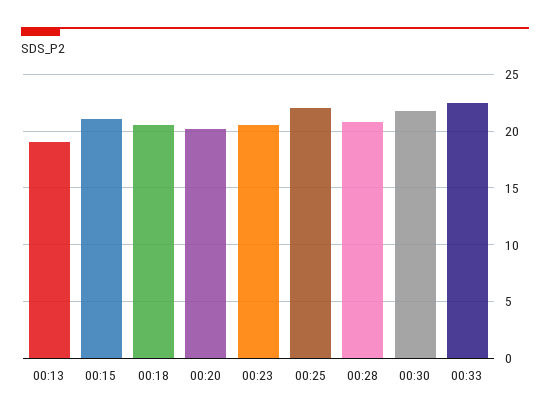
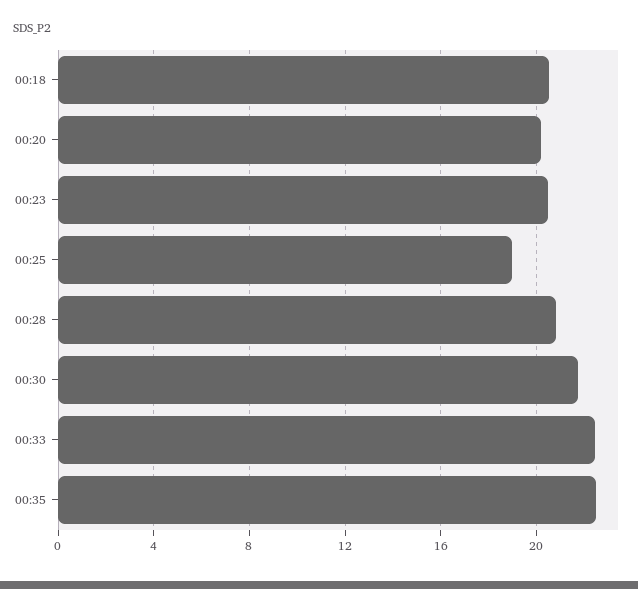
00:13: 19 -> none
00:15: 21 -> none
00:25: 22 -> 19
00:35: none -> 22.5

